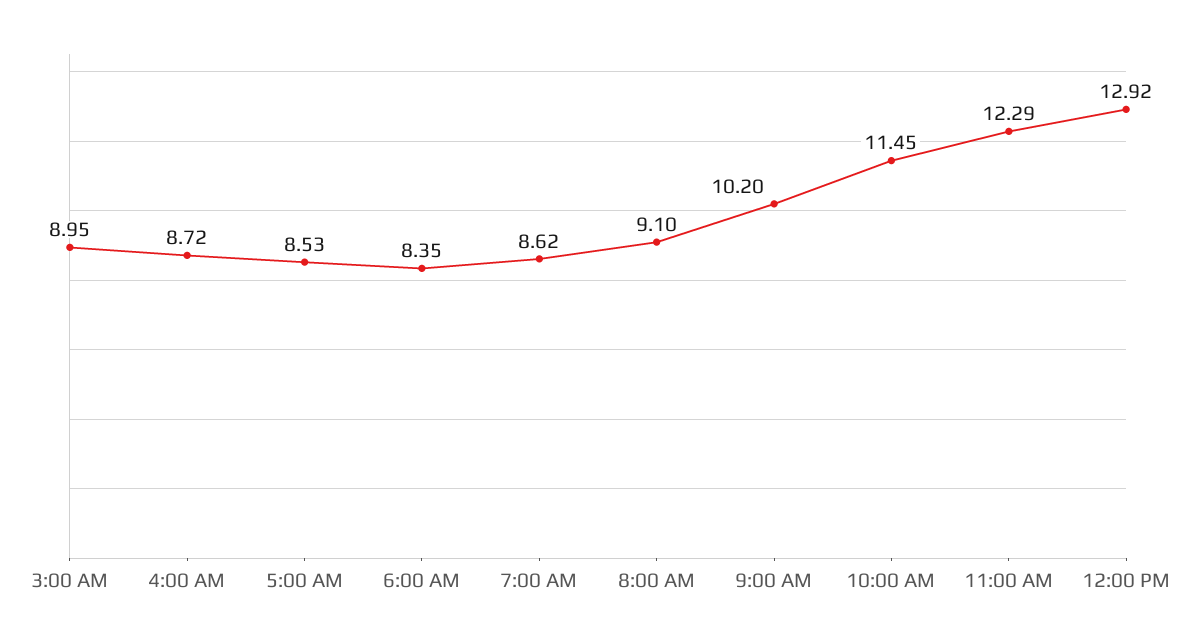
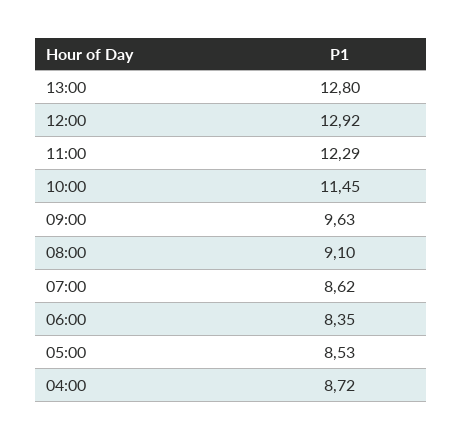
3:00 AM: 8.95 -> none
9:00 AM: 10.2 -> 9.63
13:00: none -> 12.8

